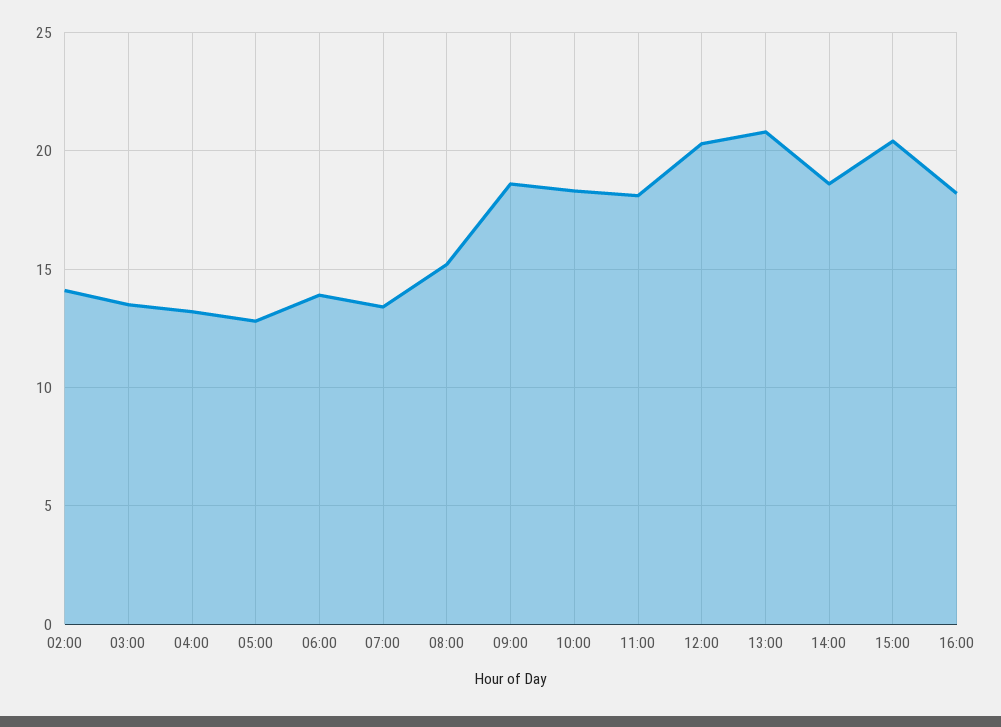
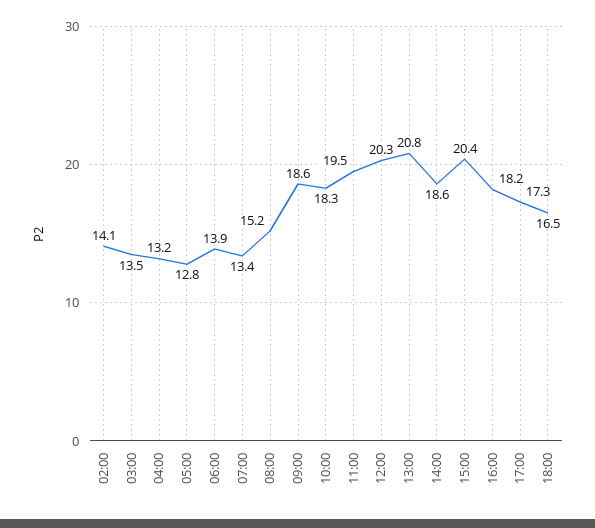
11:00: 18 -> 19.5
17:00: none -> 17.3
18:00: none -> 16.5

